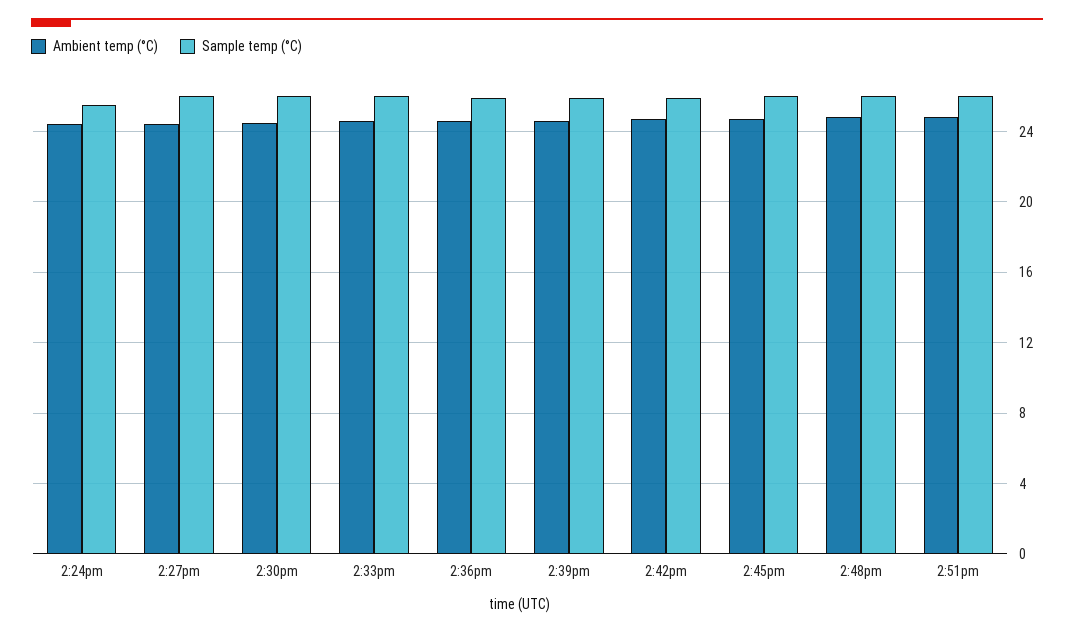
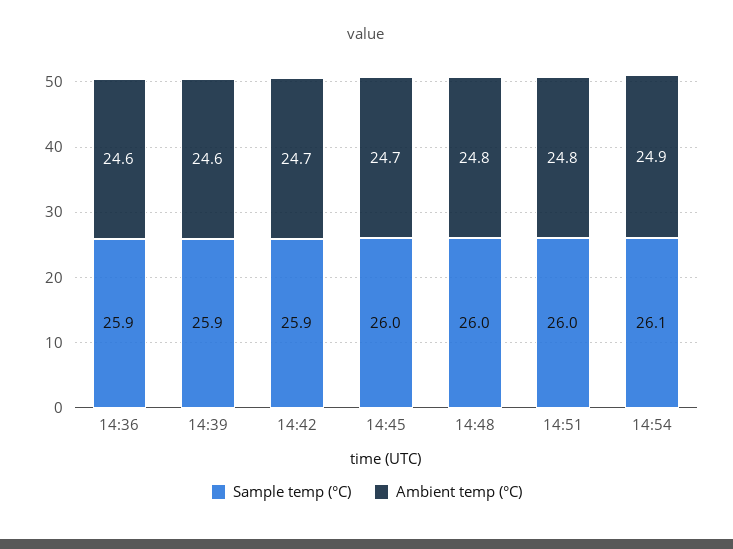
Ambient temp (°C), 2:24pm: 24.5 -> none
Sample temp (°C), 2:24pm: 25.5 -> none
Ambient temp (°C), 2:27pm: 24.5 -> none
Sample temp (°C), 2:27pm: 26 -> none
Ambient temp (°C), 2:30pm: 24.5 -> none
Sample temp (°C), 2:30pm: 26 -> none
Ambient temp (°C), 2:33pm: 24.5 -> none
Sample temp (°C), 2:33pm: 26 -> none
Sample temp (°C), 14:54: none -> 26.1
Ambient temp (°C), 14:54: none -> 24.9

